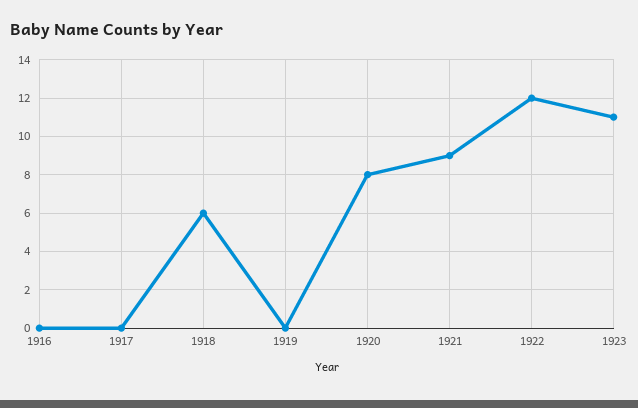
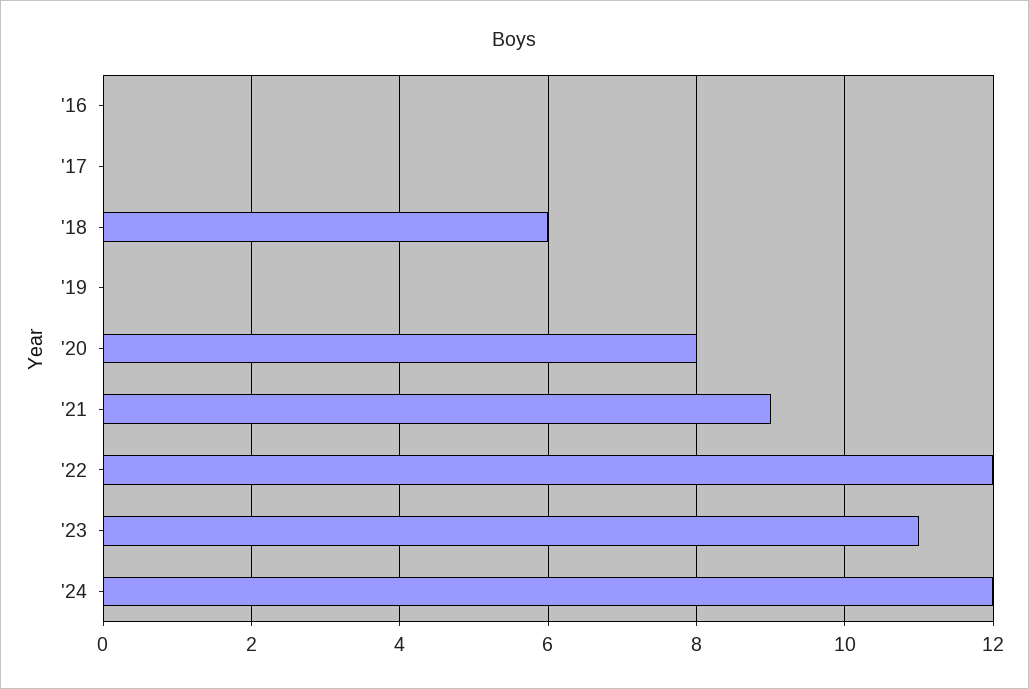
'24: none -> 12

